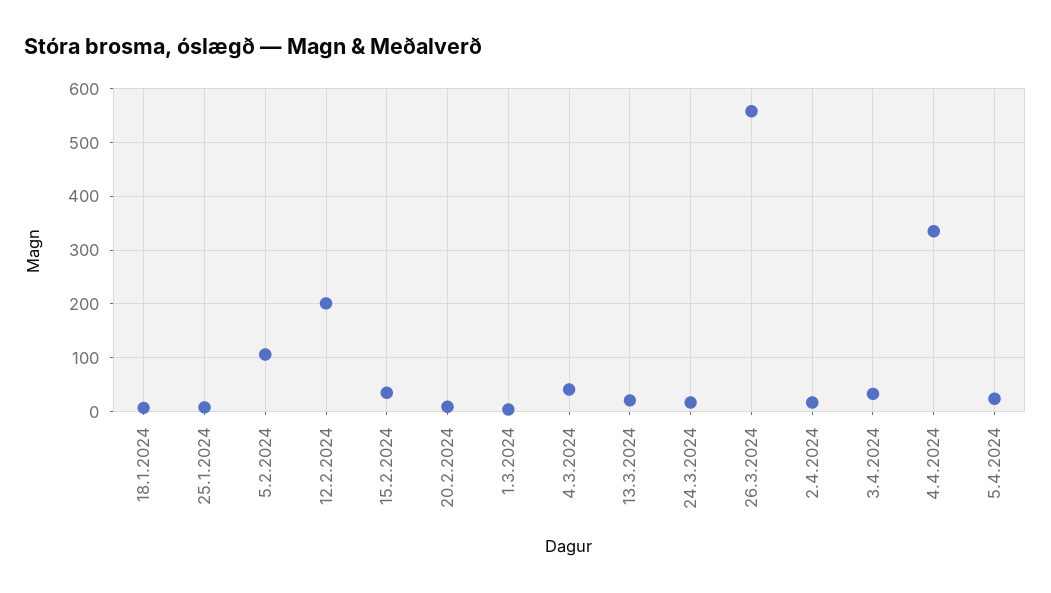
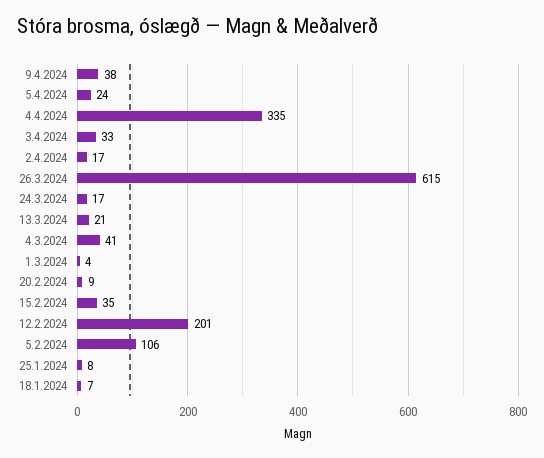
26.3.2024: 560 -> 615
9.4.2024: none -> 38

